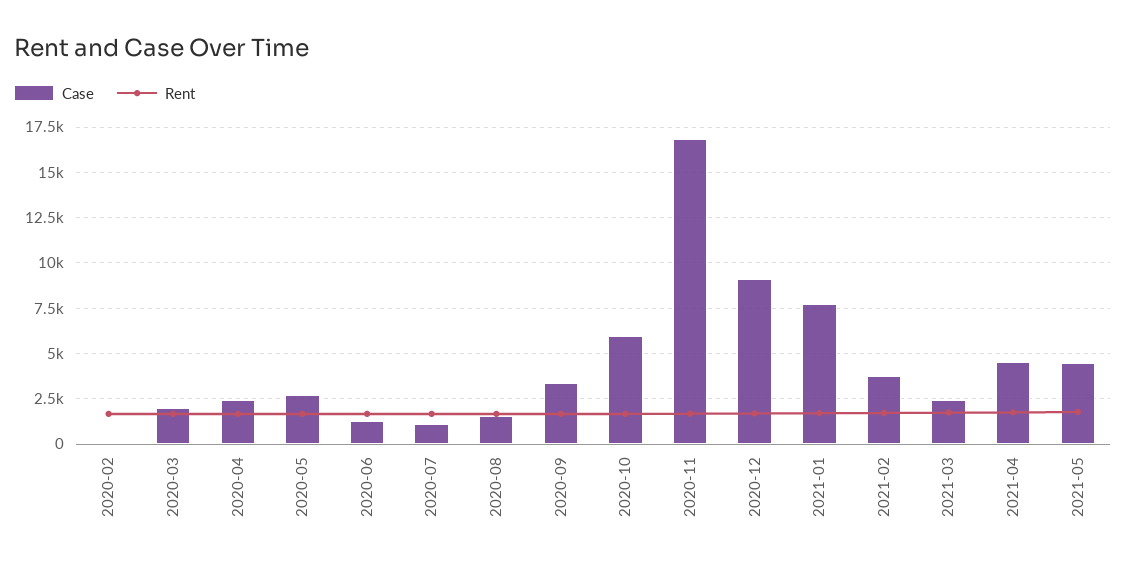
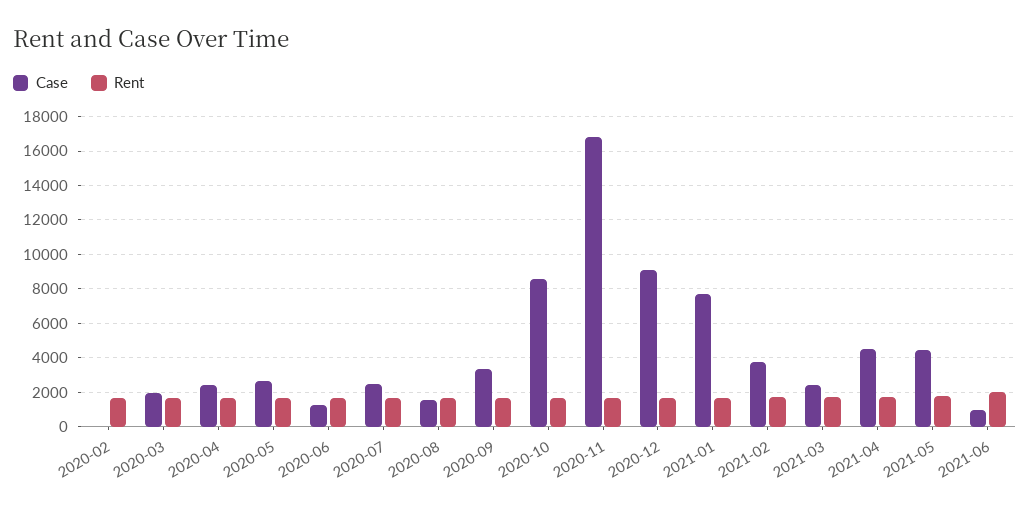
Case, 2020-07: 1000 -> 2500
Case, 2020-10: 6000 -> 8500
Case, 2021-06: none -> 1000
Rent, 2021-06: none -> 2000

